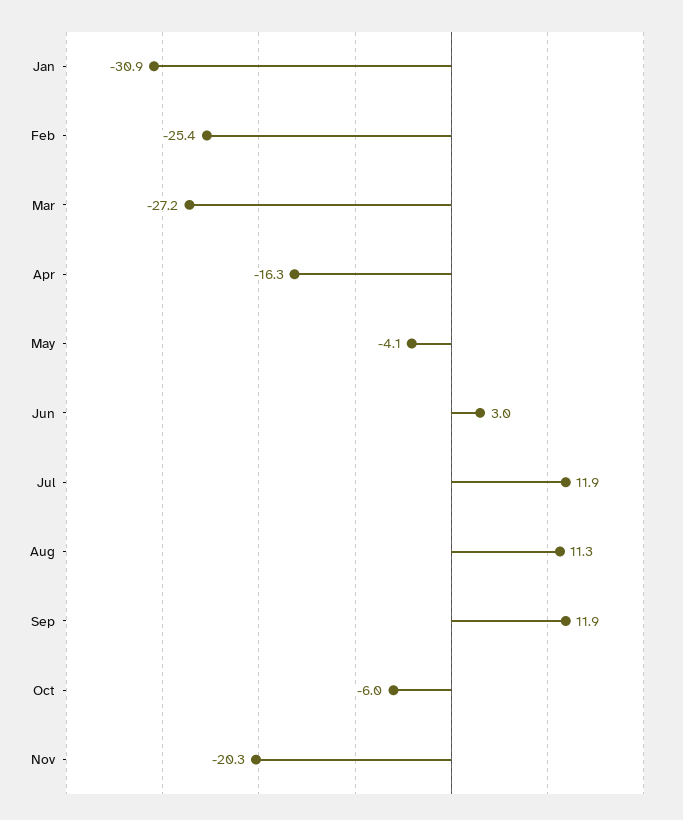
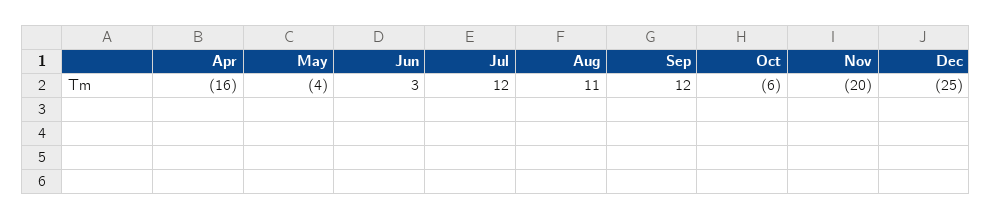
Jan: -30.9 -> none
Feb: -25.4 -> none
Mar: -27.2 -> none
Dec: none -> -25

